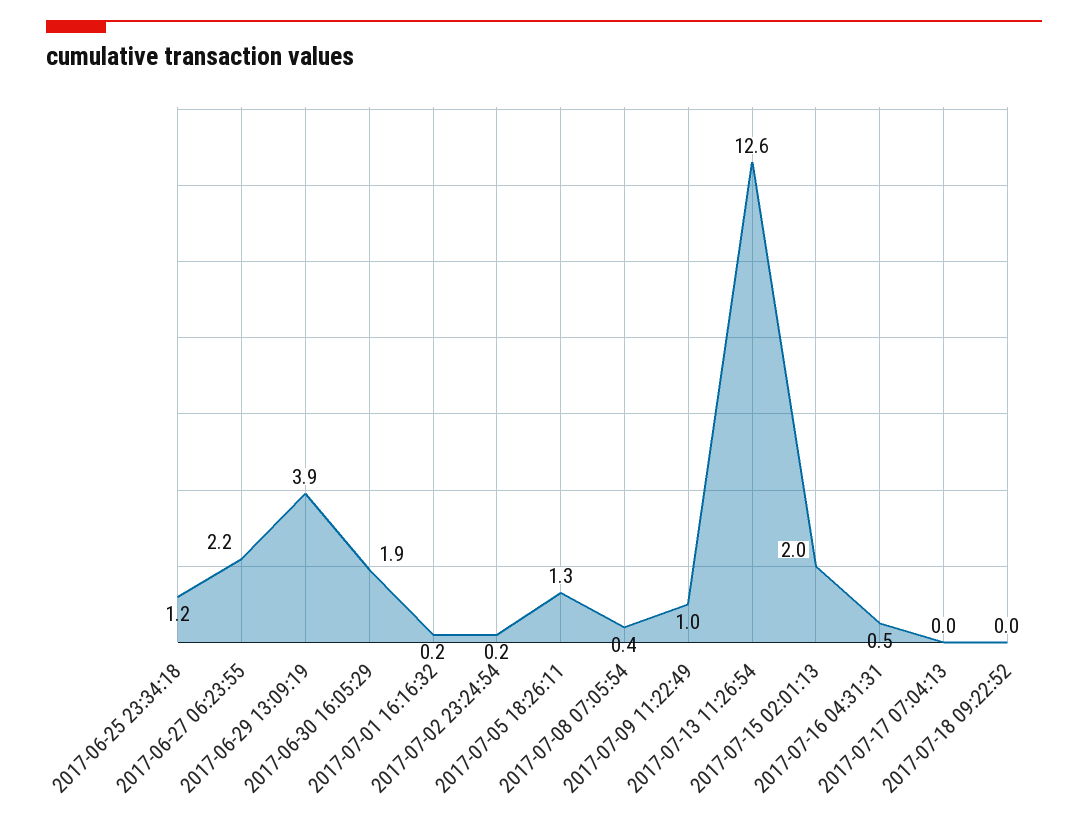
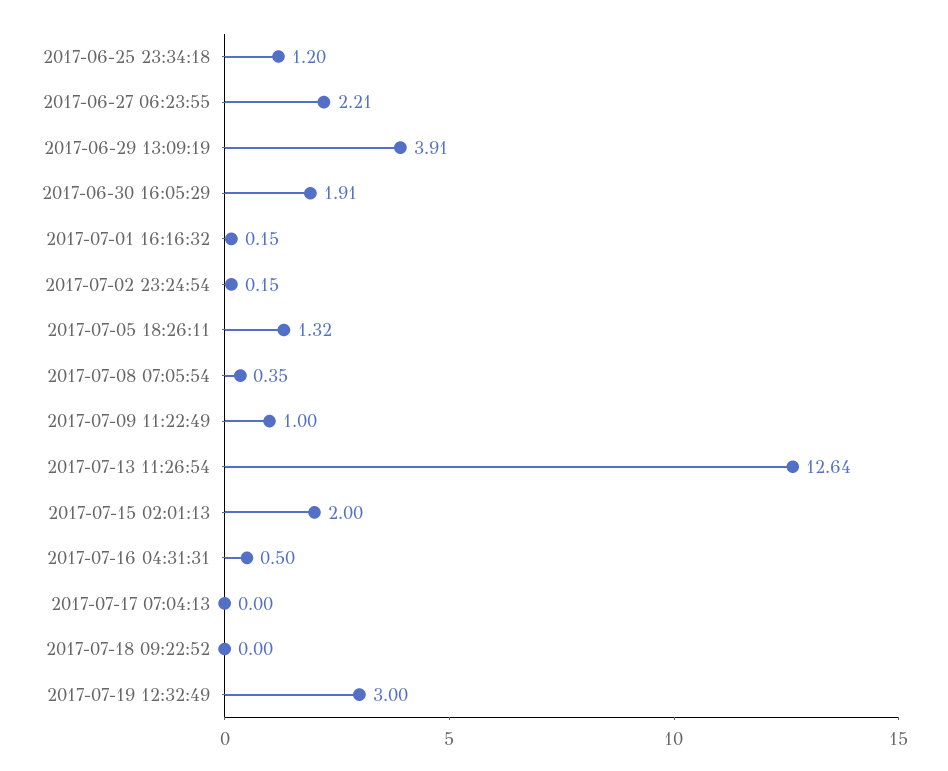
2017-07-19 12:32:49: none -> 3

